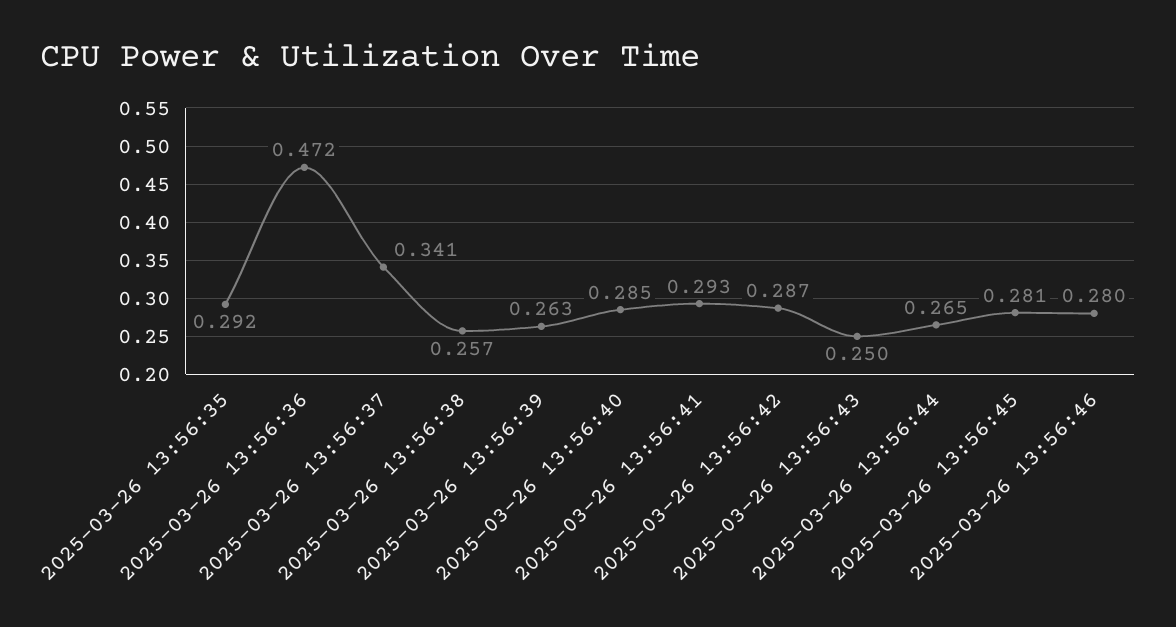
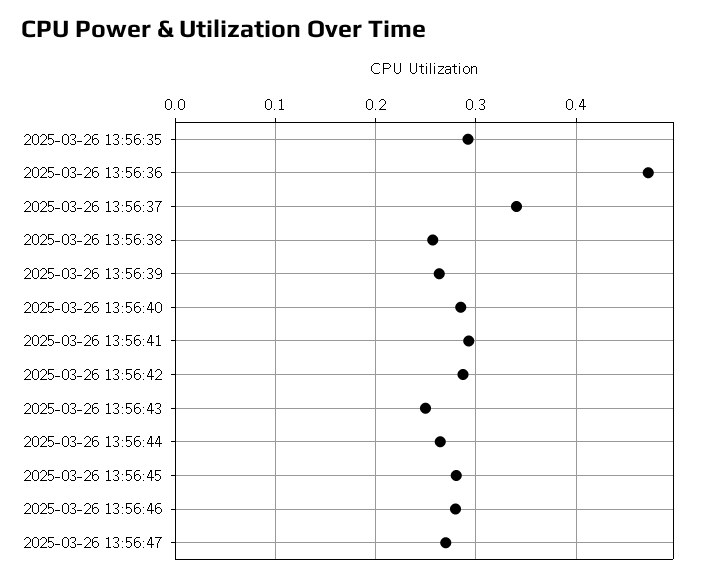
2025-03-26 13:56:47: none -> 0.27

